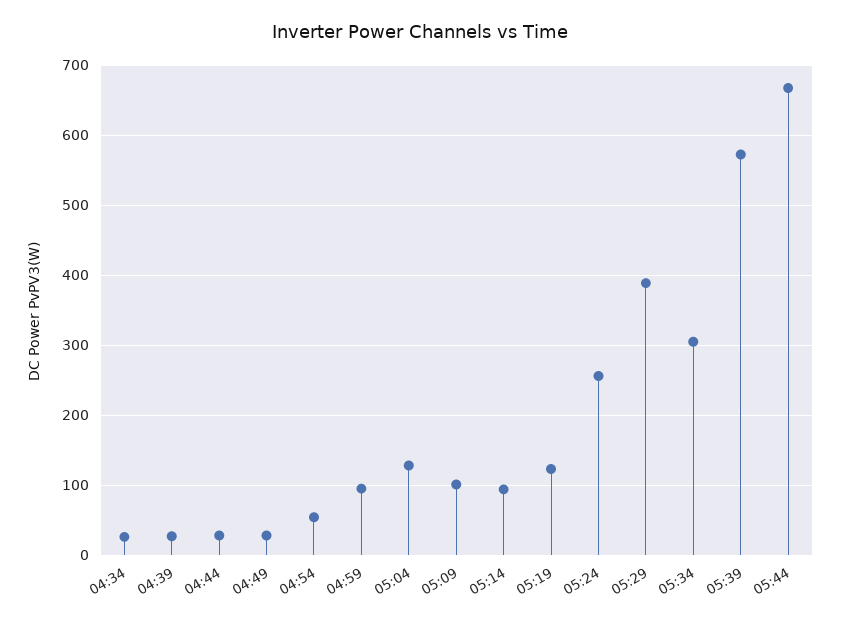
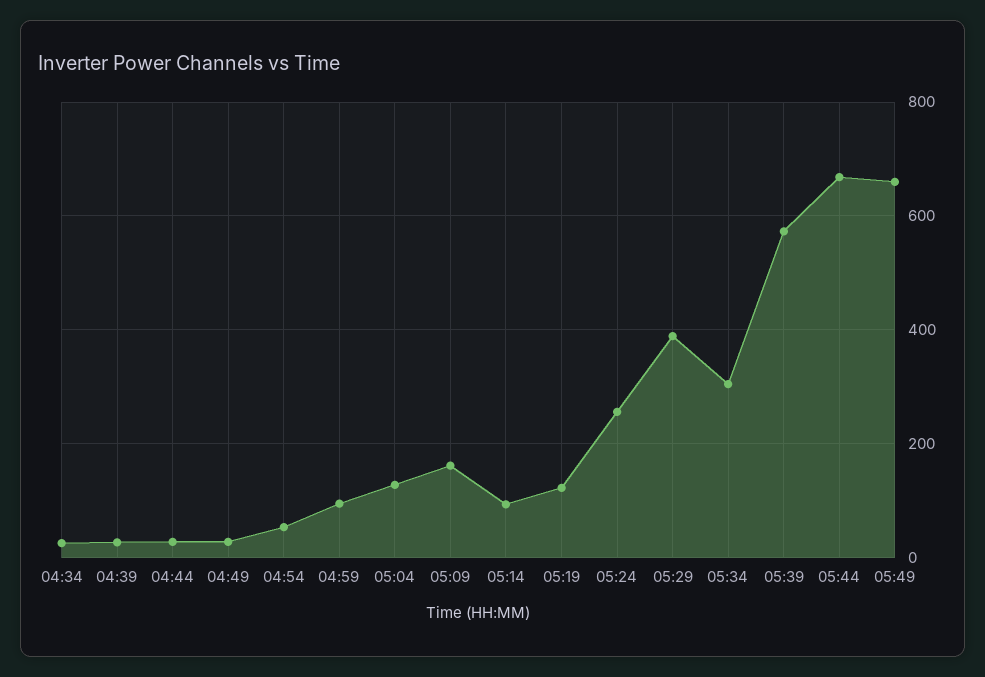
05:09: 100 -> 160
05:49: none -> 660

